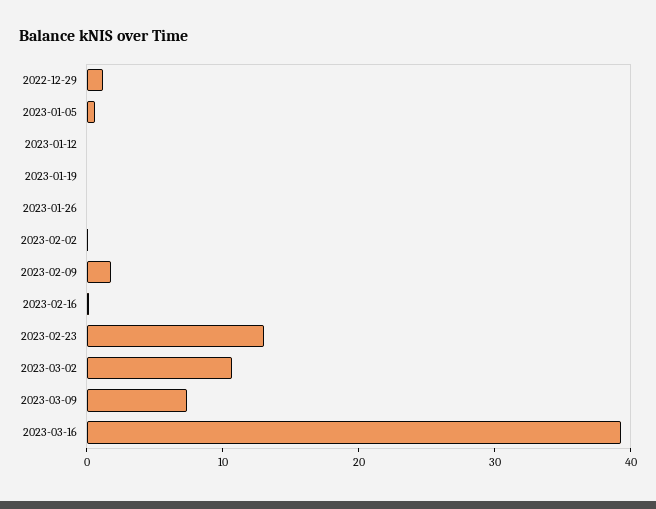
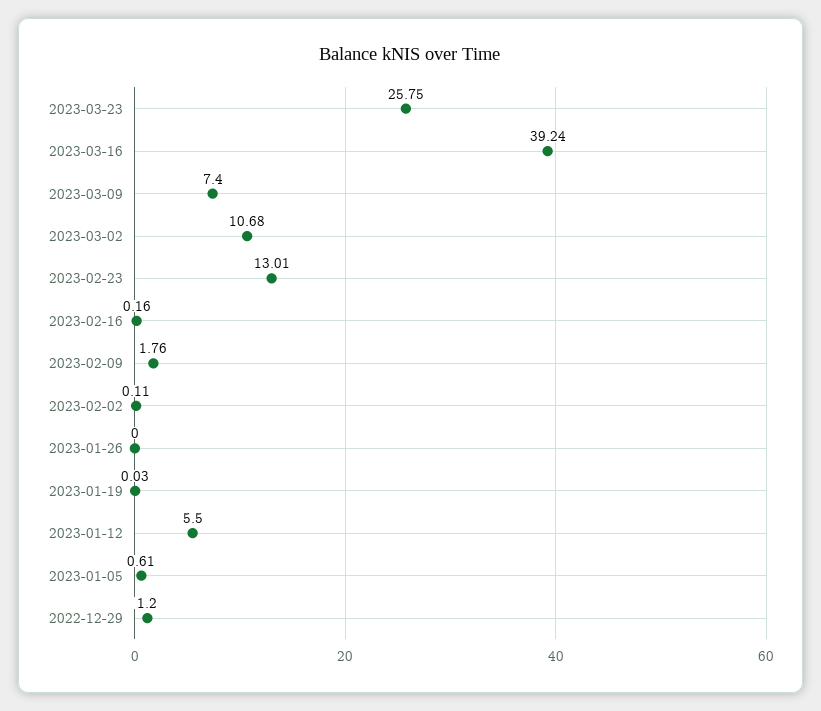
2023-01-12: 0 -> 5.5
2023-03-23: none -> 25.75

